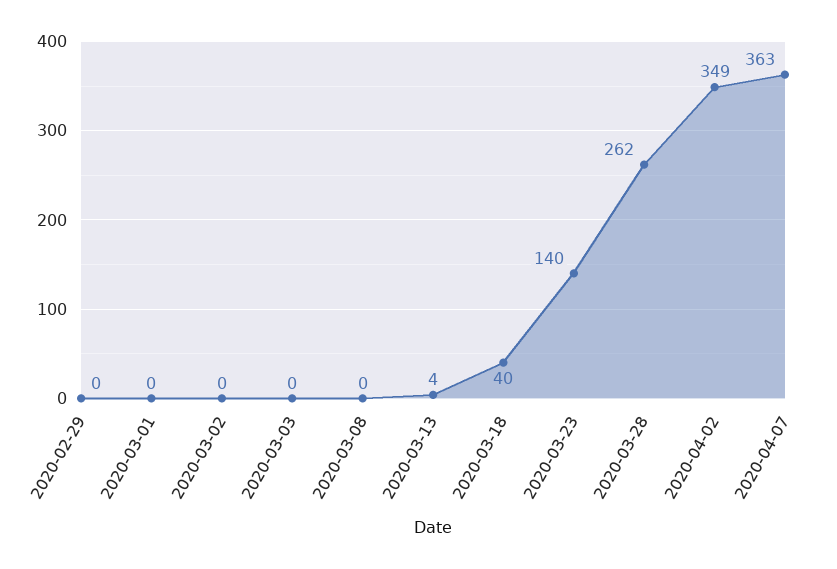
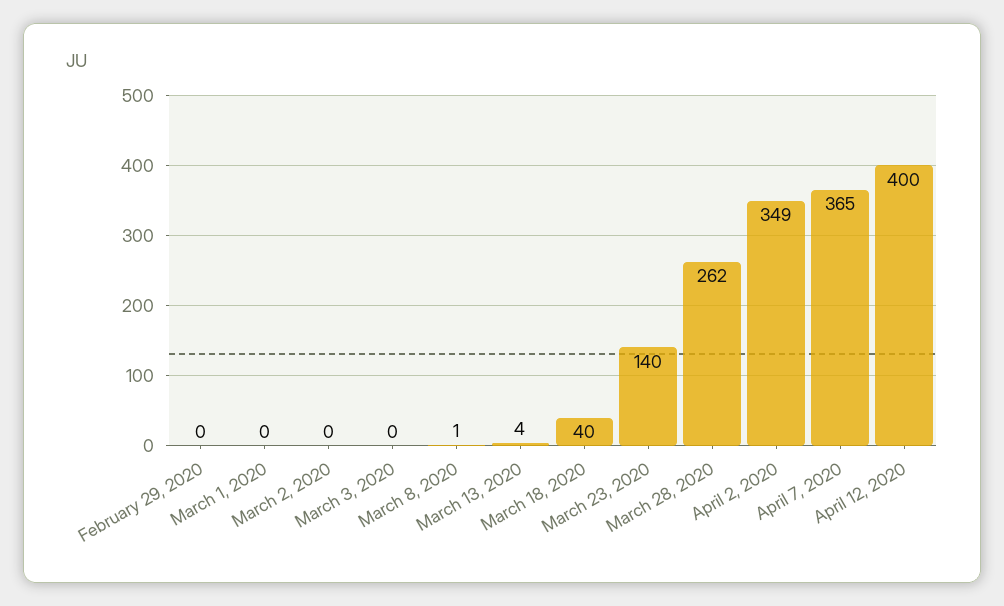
2020-03-08: 0 -> 1
2020-04-07: 363 -> 365
April 12, 2020: none -> 400

